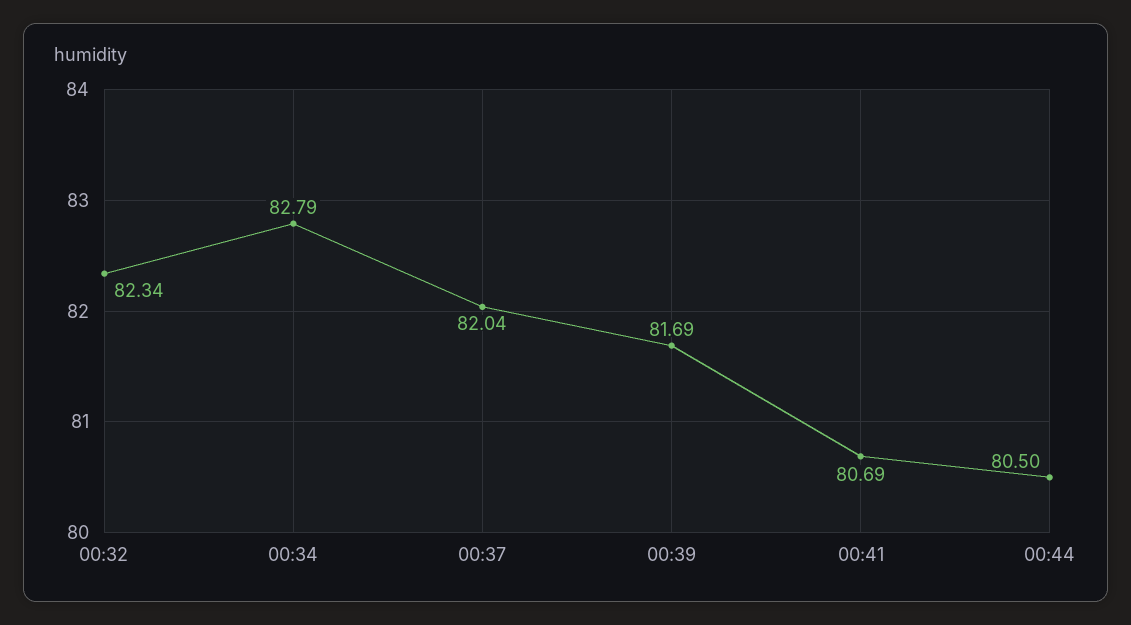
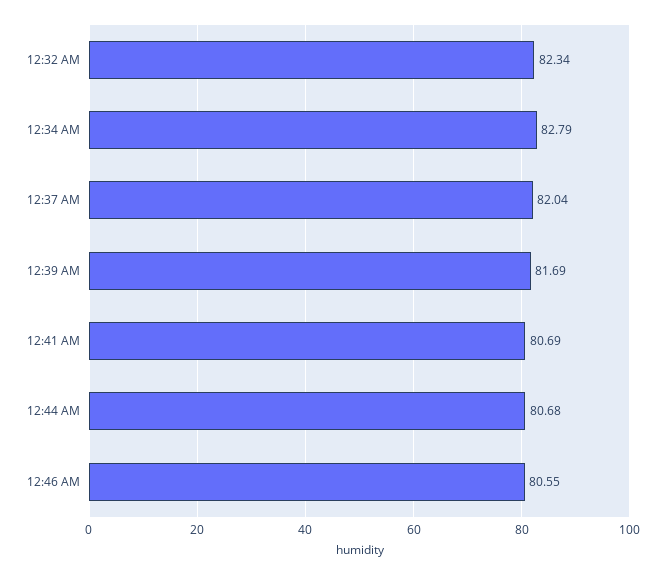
00:44: 80.5 -> 80.68
12:46 AM: none -> 80.55

